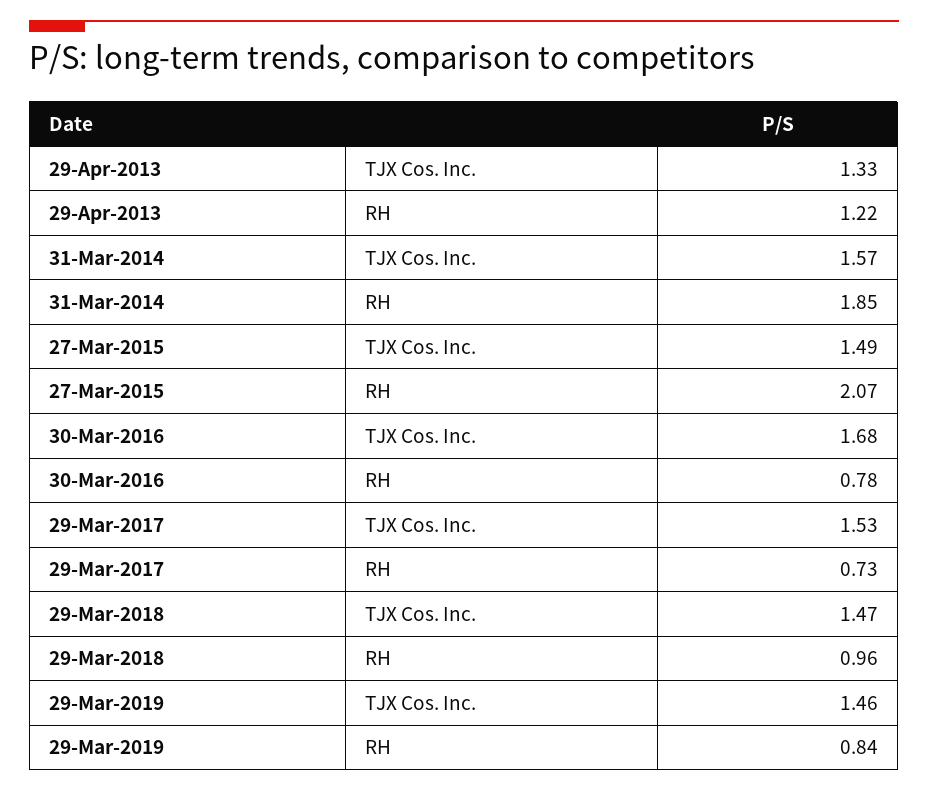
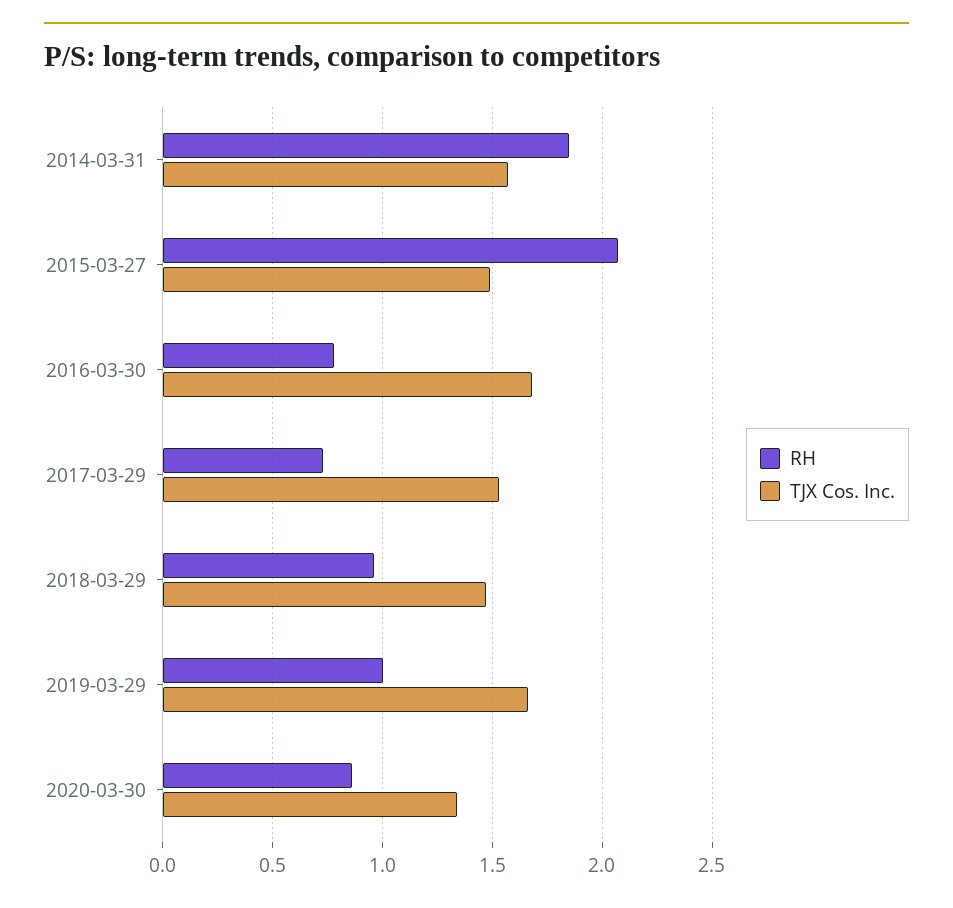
TJX Cos. Inc., 29-Apr-2013: 1.33 -> none
RH, 29-Apr-2013: 1.22 -> none
TJX Cos. Inc., 29-Mar-2019: 1.46 -> 1.65
RH, 29-Mar-2019: 0.84 -> 1
RH, 2020-03-30: none -> 0.85
TJX Cos. Inc., 2020-03-30: none -> 1.35

